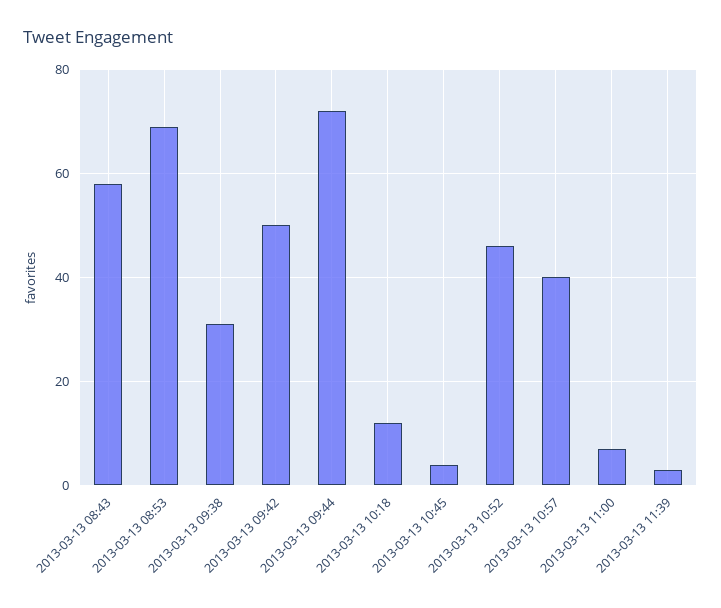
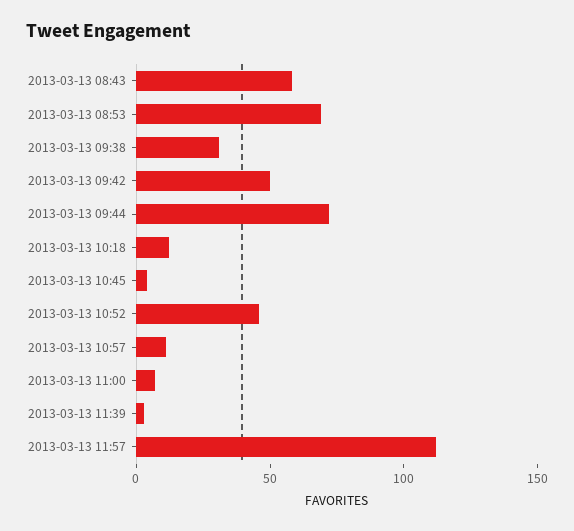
2013-03-13 10:57: 40 -> 10
2013-03-13 11:57: none -> 110

